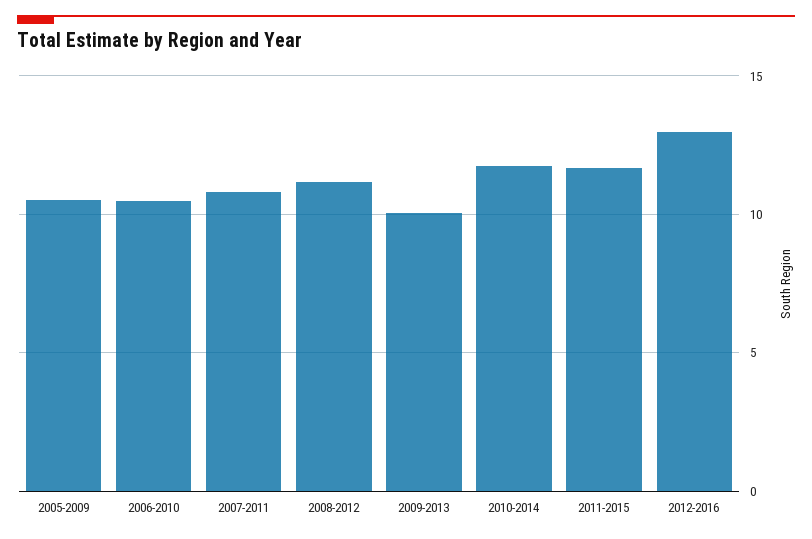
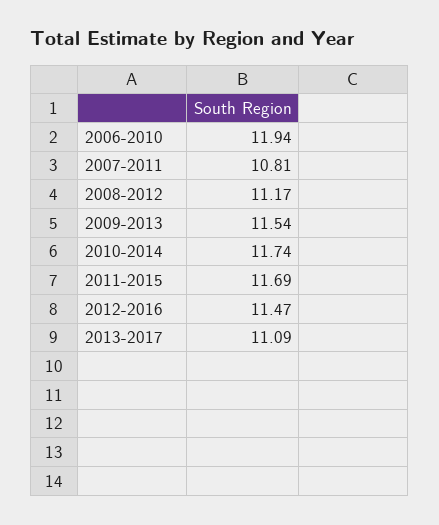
2005-2009: 10.5 -> none
2006-2010: 10.5 -> 11.94
2009-2013: 10 -> 11.54
2012-2016: 13 -> 11.47
2013-2017: none -> 11.09

